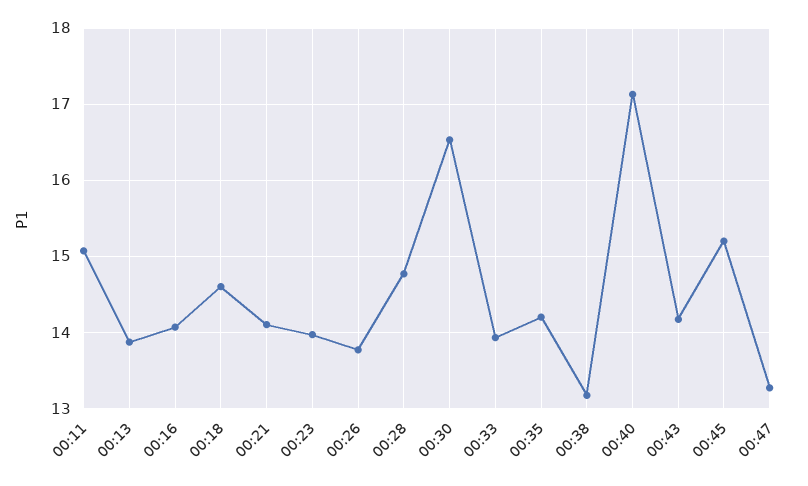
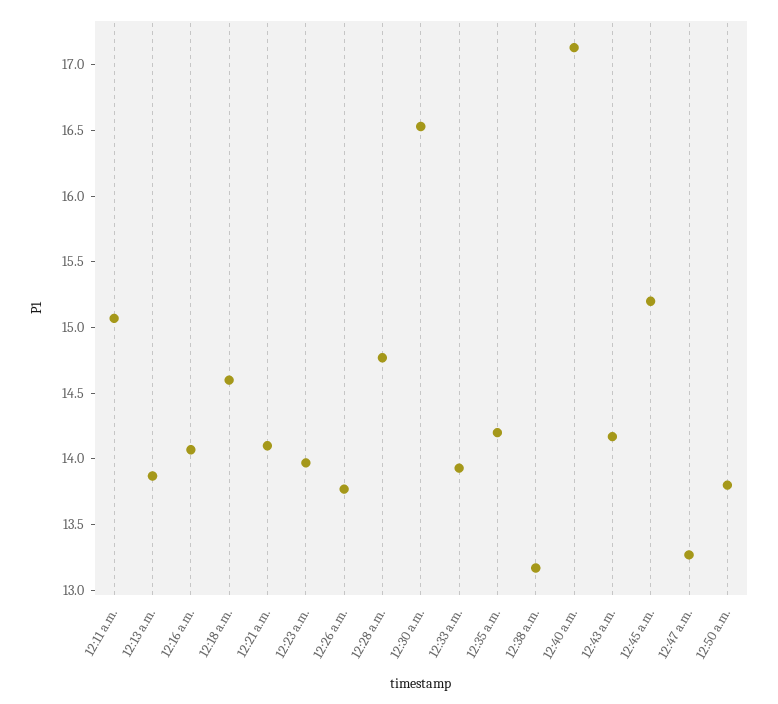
12:50 a.m.: none -> 13.8

